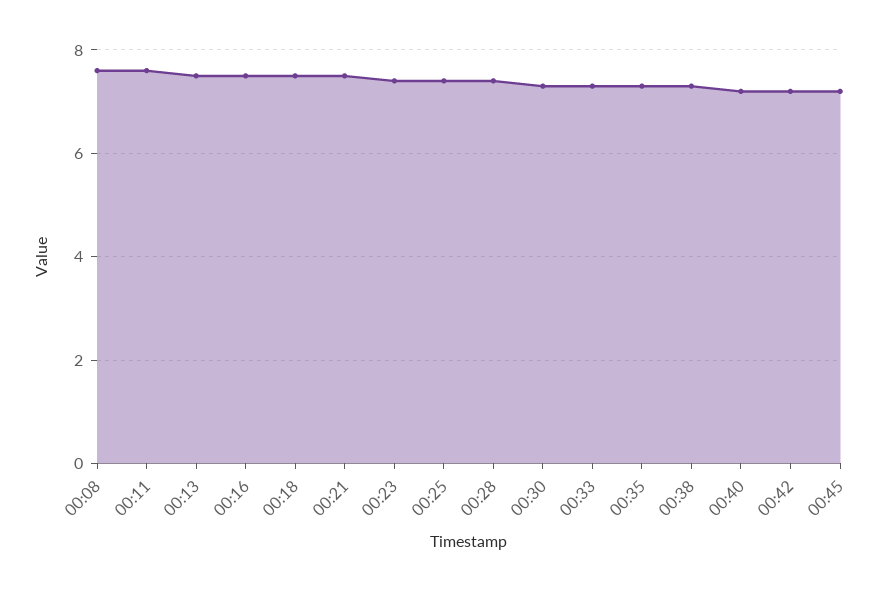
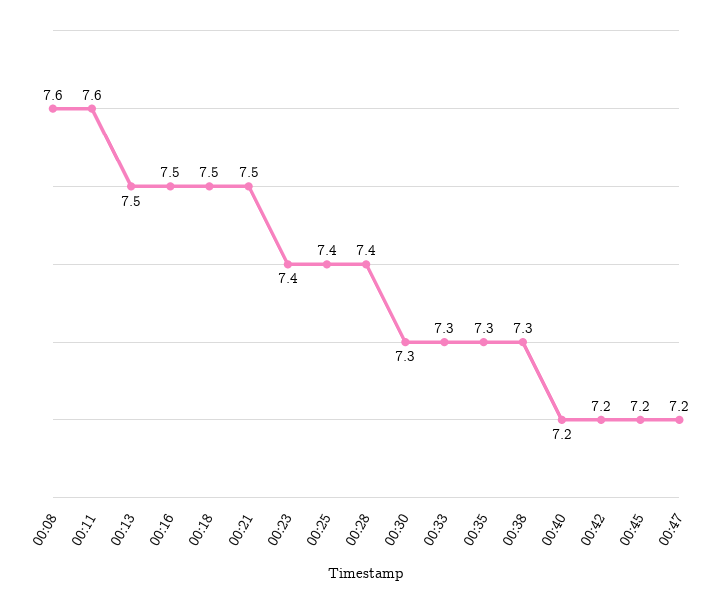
00:47: none -> 7.2

